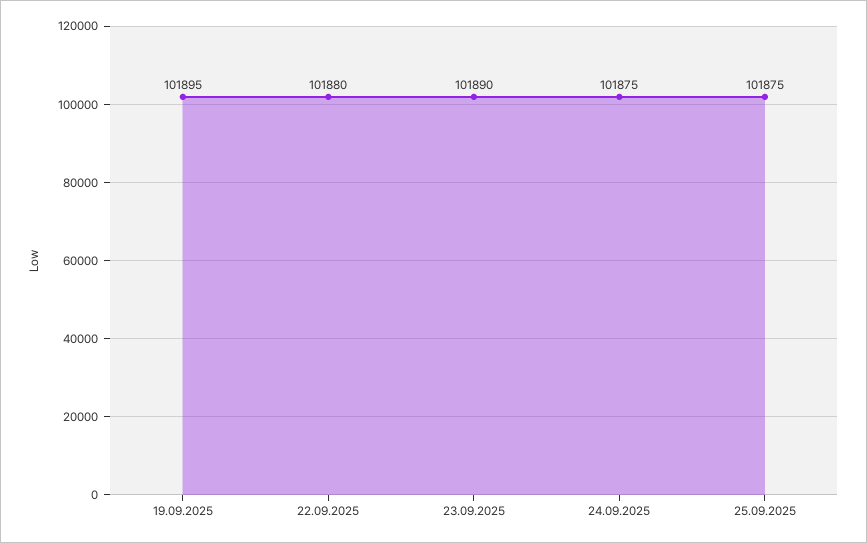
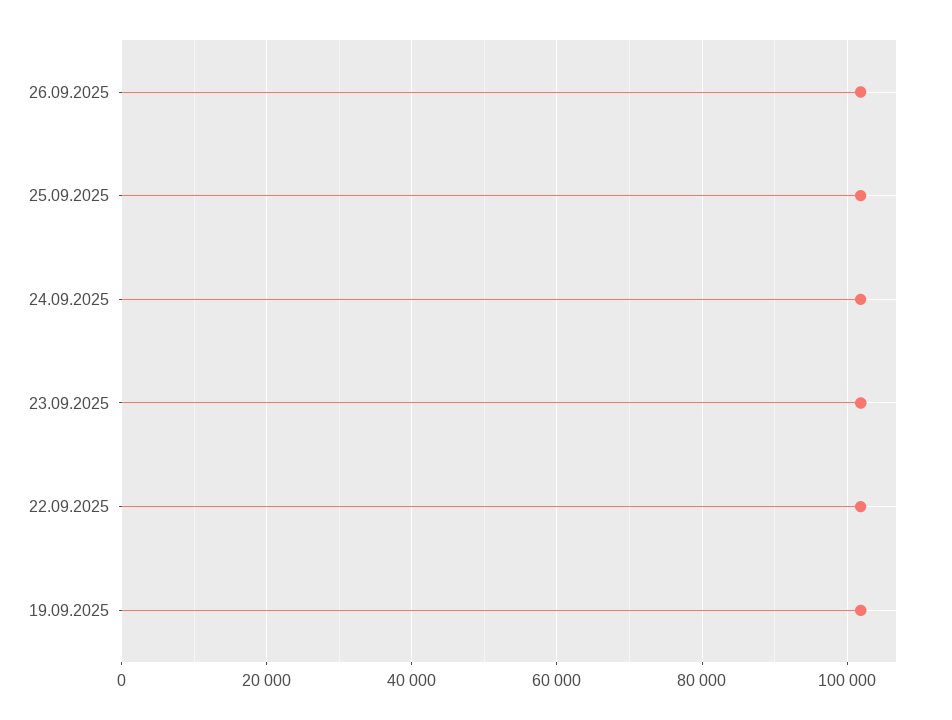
26.09.2025: none -> 102000

